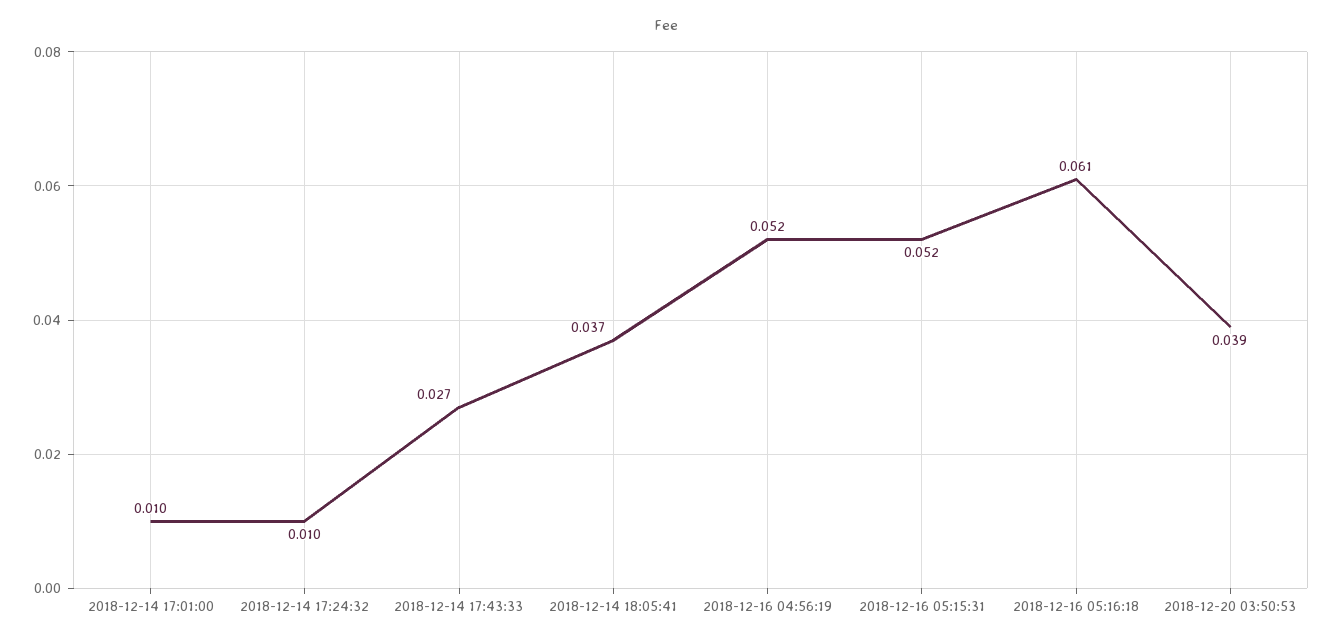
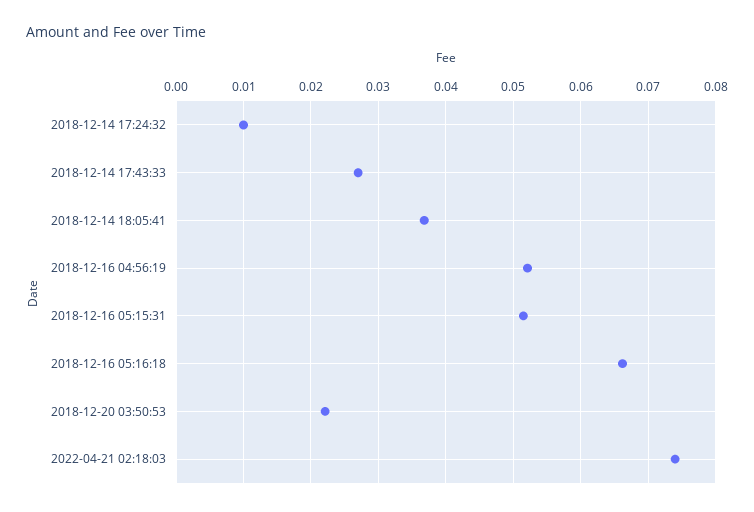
2018-12-14 17:01:00: 0.01 -> none
2018-12-16 05:16:18: 0.061 -> 0.066
2018-12-20 03:50:53: 0.039 -> 0.022
2022-04-21 02:18:03: none -> 0.074

